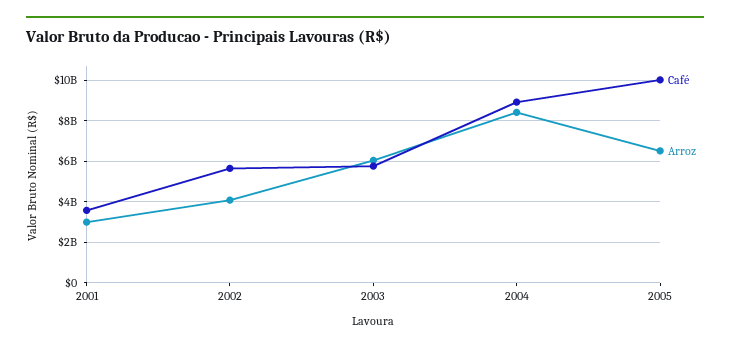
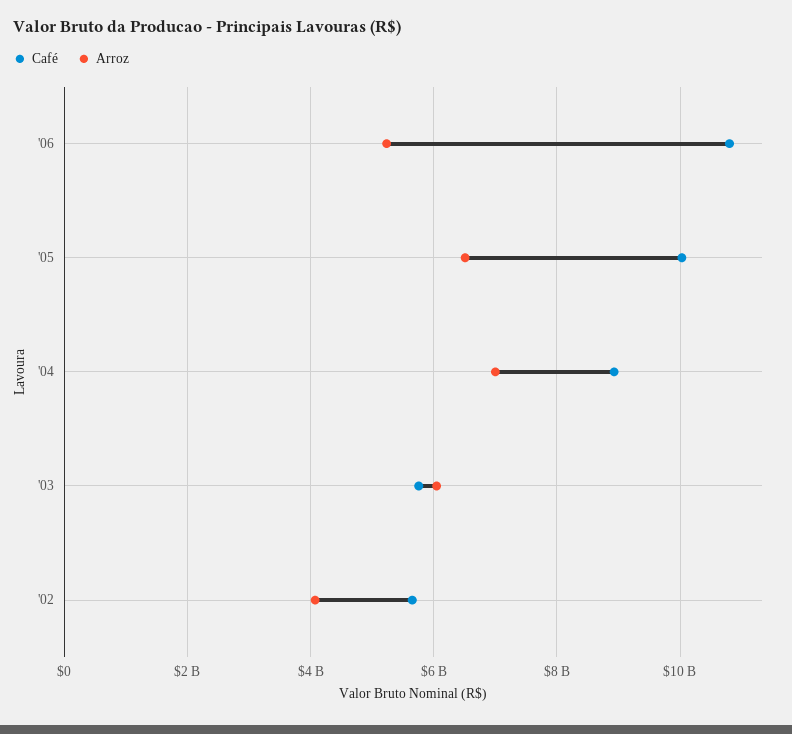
Café, 2001: 3500000000 -> none
Arroz, 2001: 3000000000 -> none
Arroz, 2004: 8500000000 -> 7000000000
Café, '06: none -> 10800000000
Arroz, '06: none -> 5200000000

